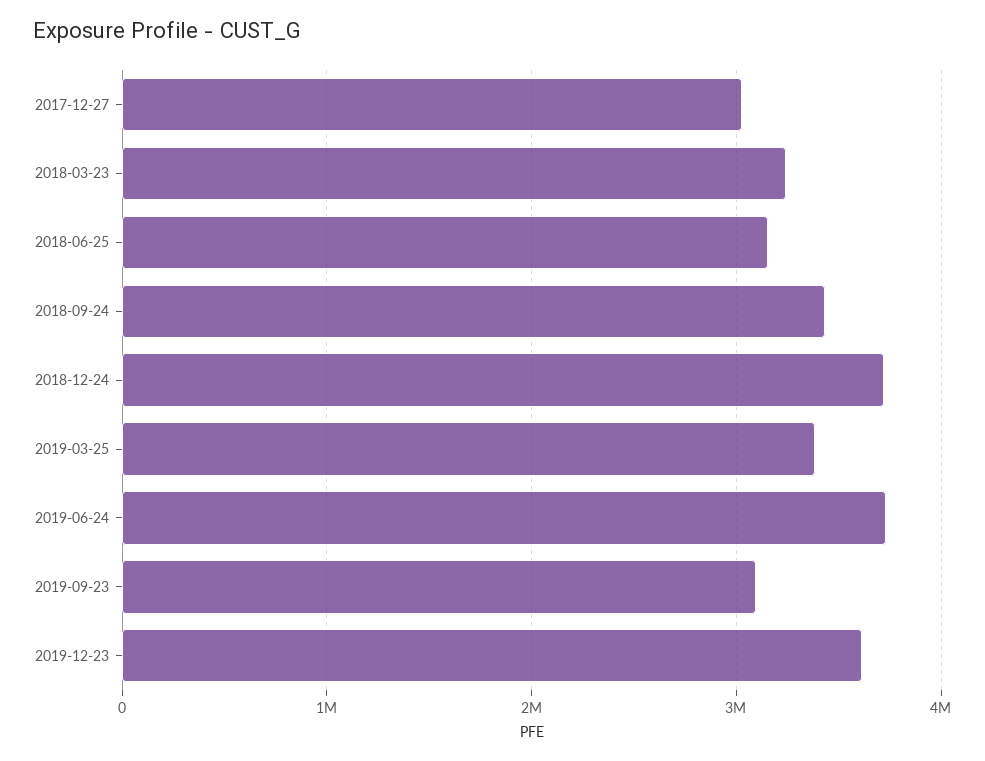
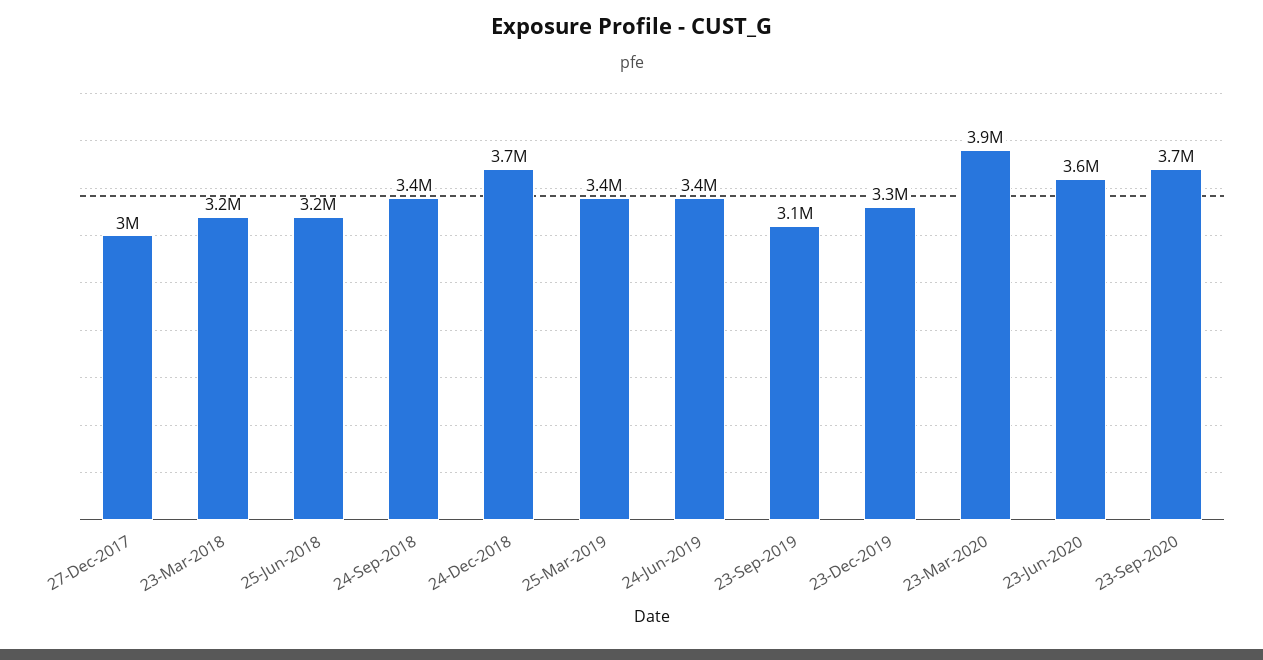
2019-06-24: 3700000 -> 3400000
2019-12-23: 3600000 -> 3300000
23-Mar-2020: none -> 3900000
23-Jun-2020: none -> 3600000
23-Sep-2020: none -> 3700000

